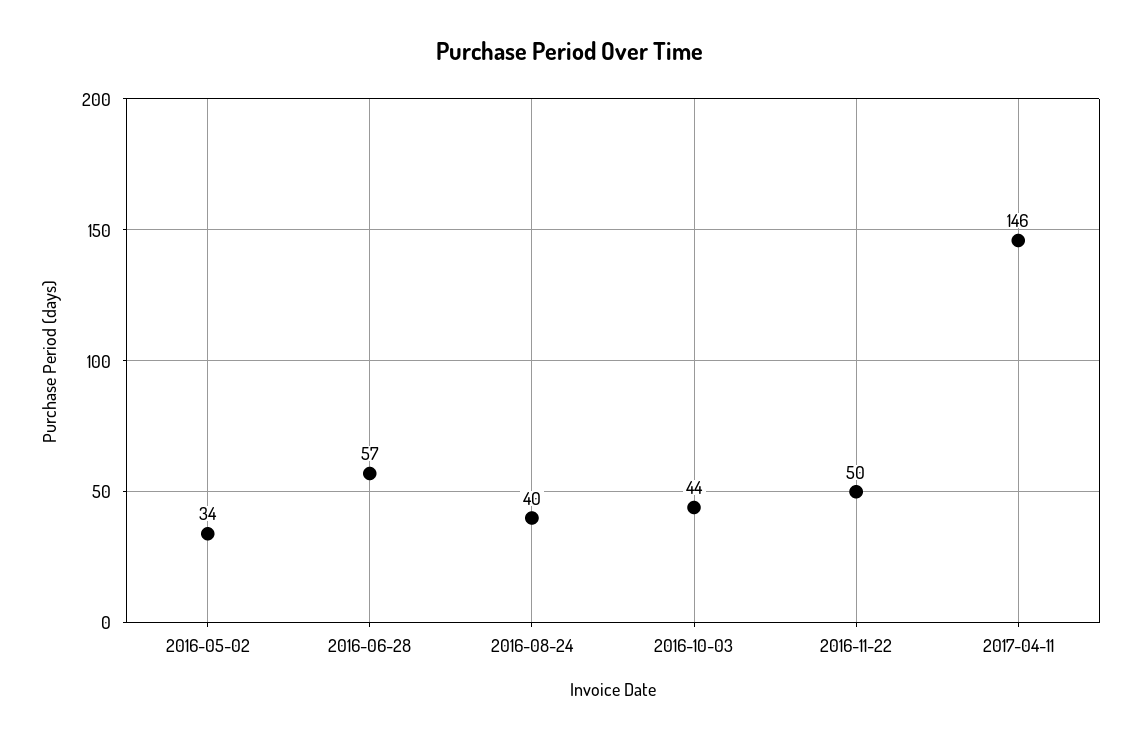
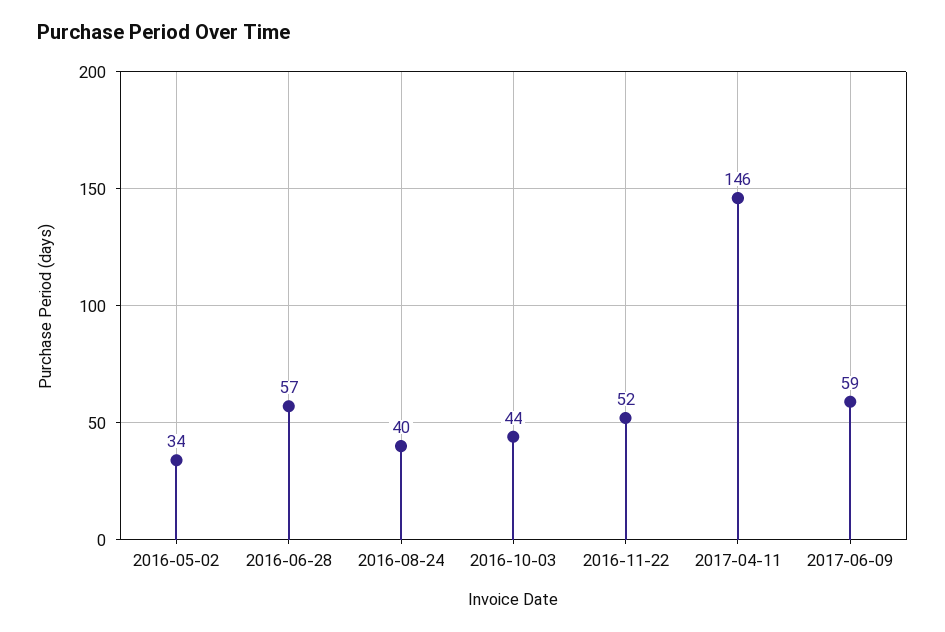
2016-11-22: 50 -> 52
2017-06-09: none -> 59

